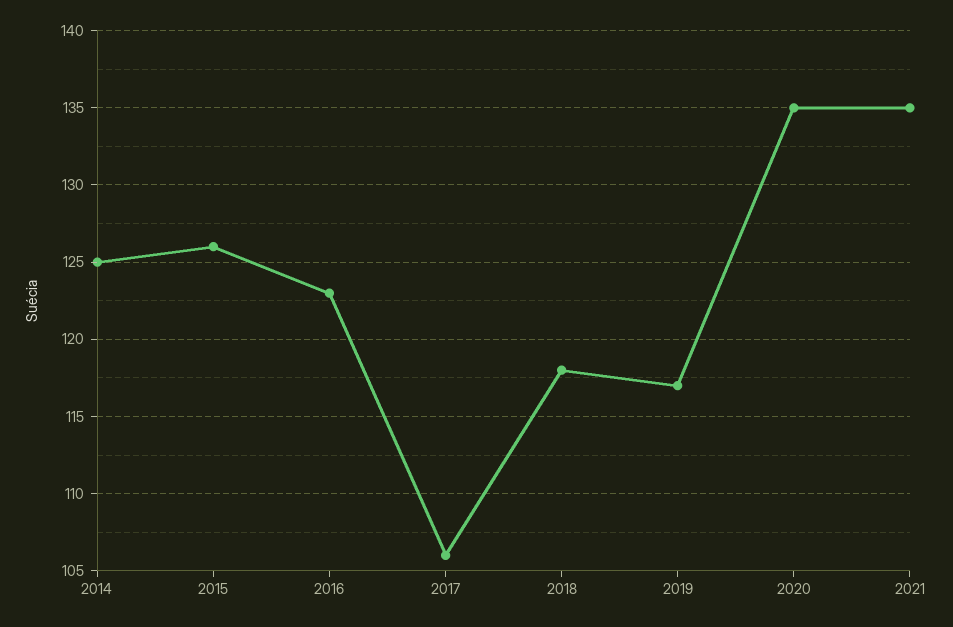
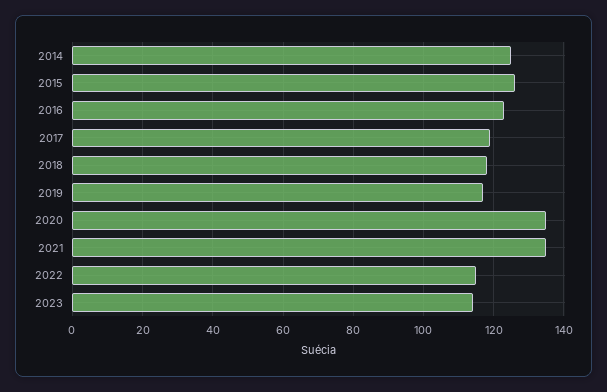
2017: 106 -> 120
2022: none -> 115
2023: none -> 115

